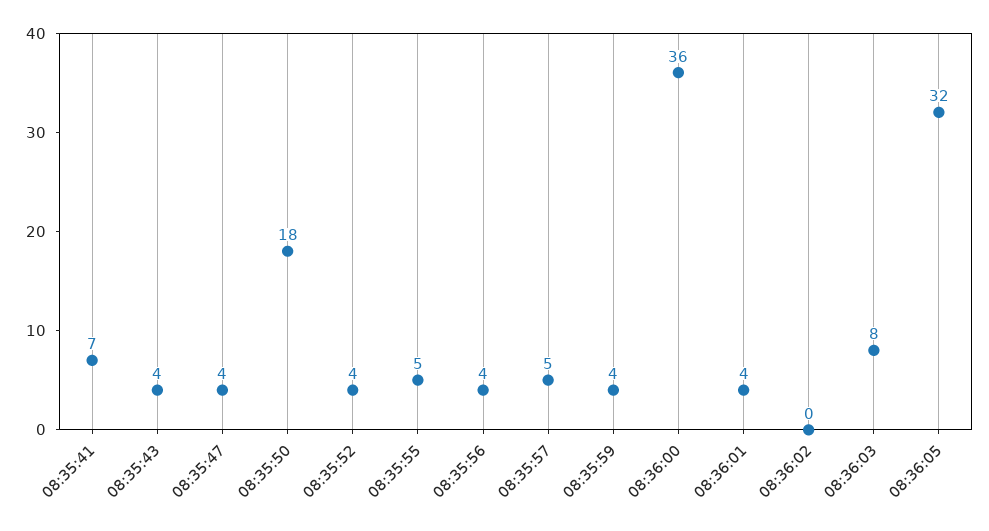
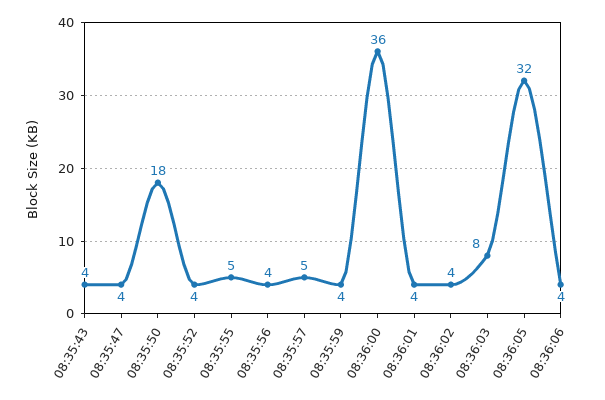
08:35:41: 7 -> none
08:36:02: 0 -> 4
08:36:06: none -> 4

